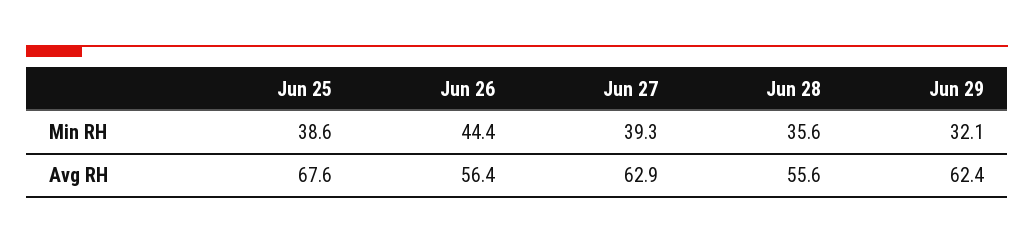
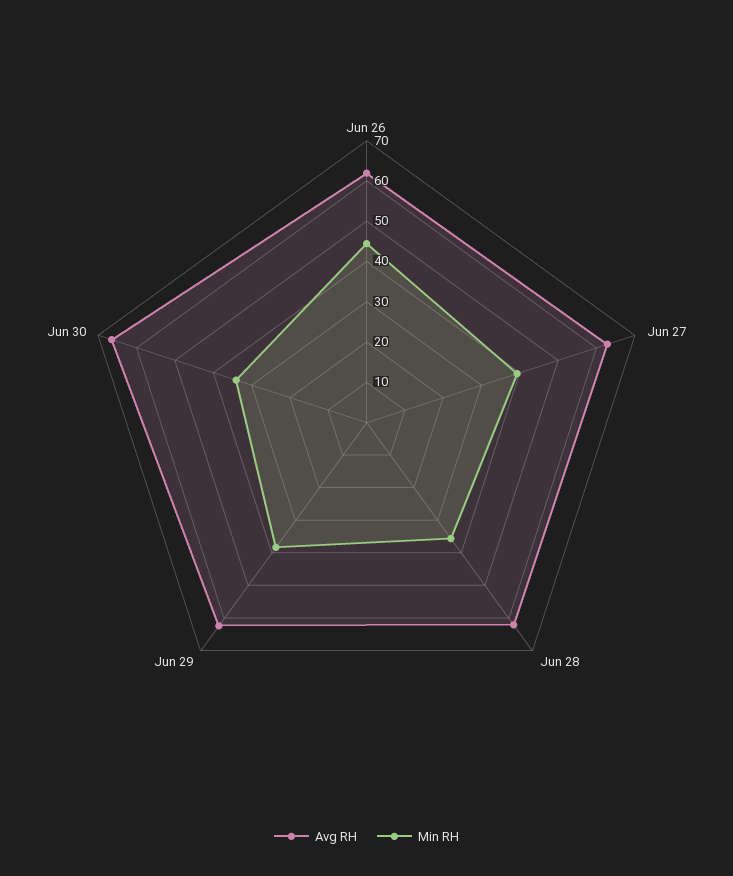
Min RH, Jun 25: 38.6 -> none
Min RH, Jun 29: 32.1 -> 38
Avg RH, Jun 25: 67.6 -> none
Avg RH, Jun 26: 56.4 -> 62
Avg RH, Jun 28: 55.6 -> 62
Avg RH, Jun 30: none -> 66
Min RH, Jun 30: none -> 34

